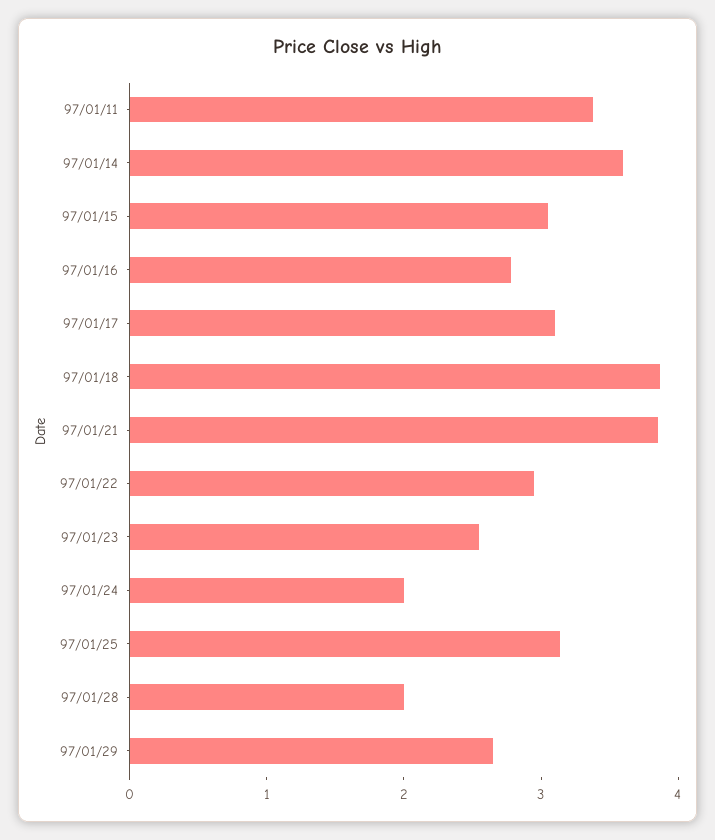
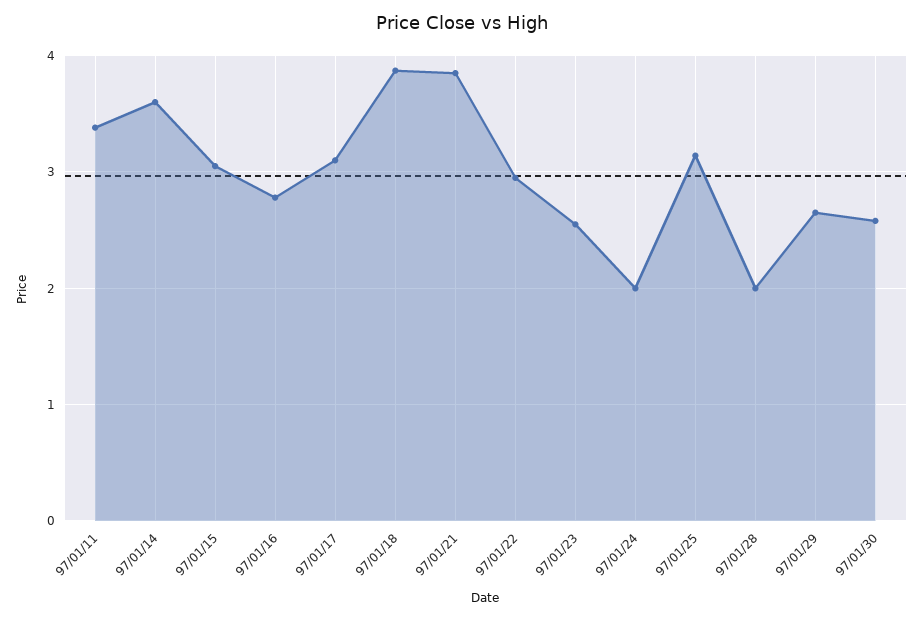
97/01/30: none -> 2.6

